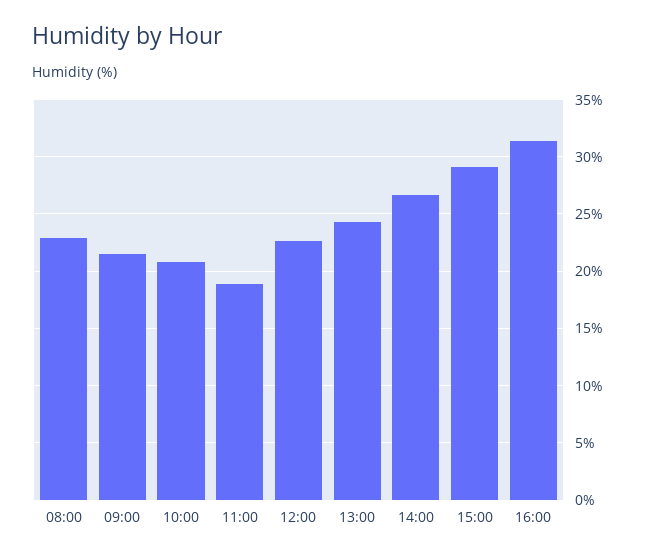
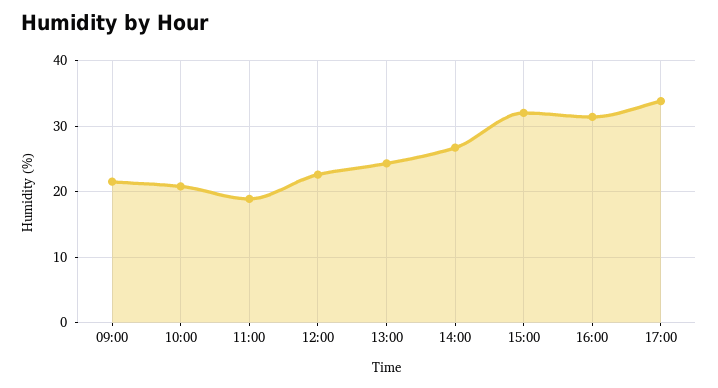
08:00: 23 -> none
15:00: 29 -> 32
17:00: none -> 34

